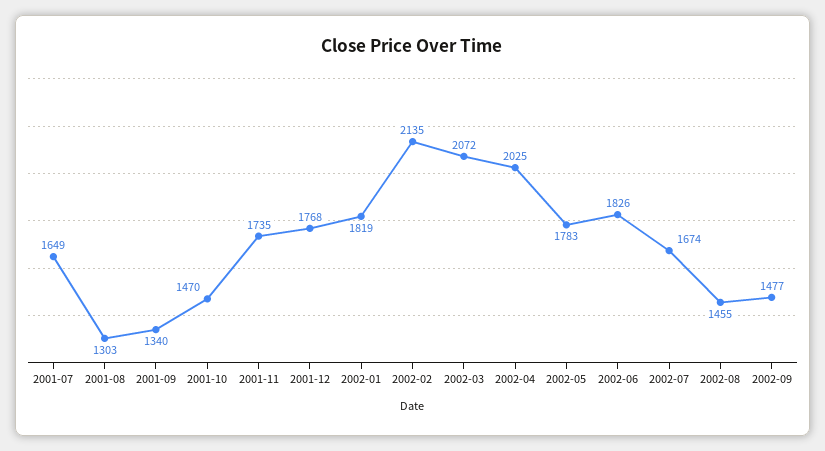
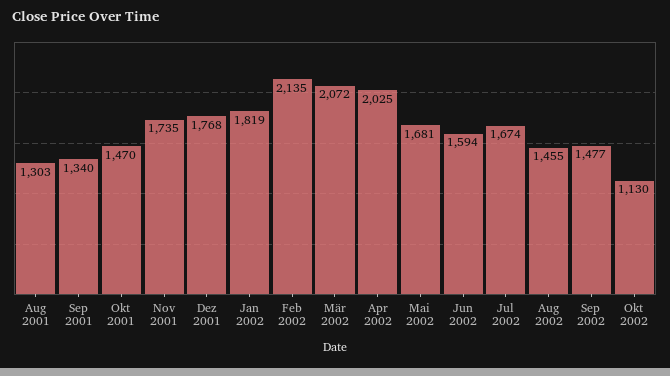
2001-07: 1649 -> none
2002-05: 1783 -> 1681
2002-06: 1826 -> 1594
Okt 2002: none -> 1130

